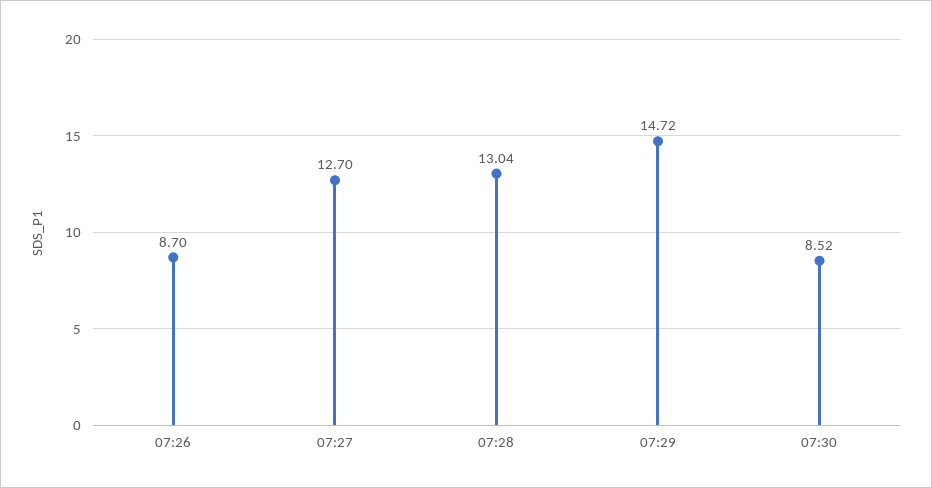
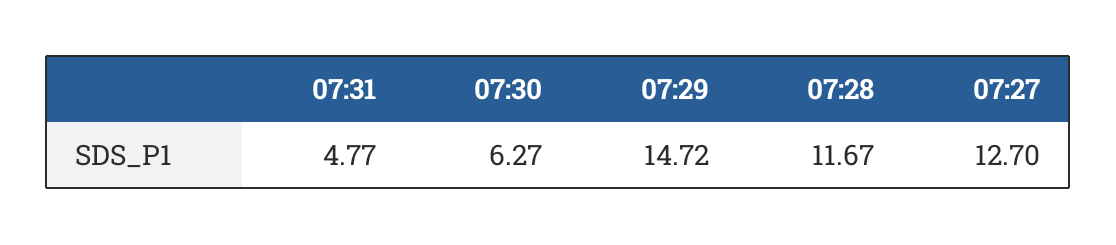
07:26: 8.7 -> none
07:28: 13.04 -> 11.67
07:30: 8.52 -> 6.27
07:31: none -> 4.77

